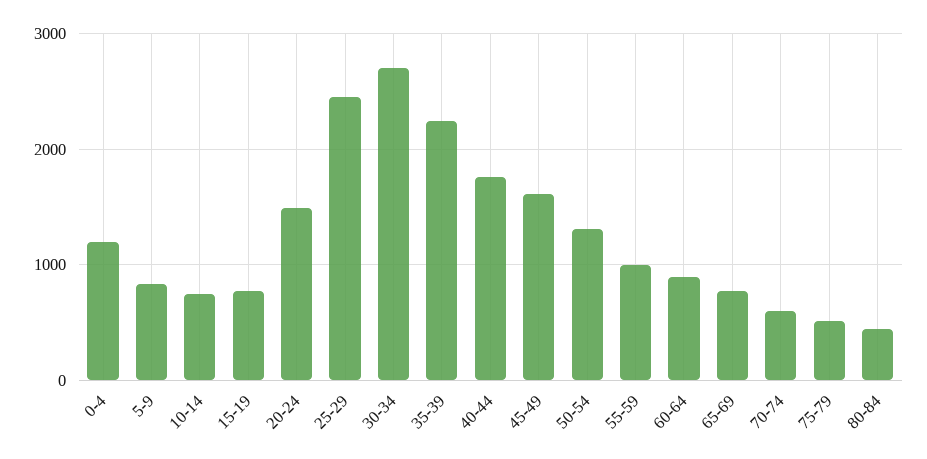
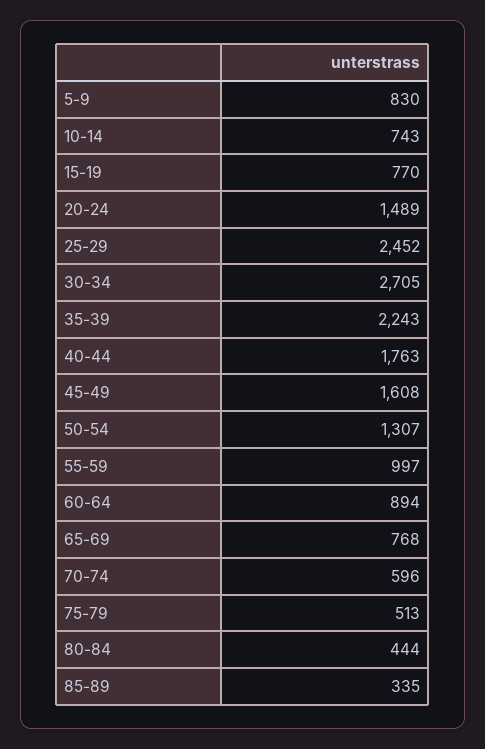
0-4: 1200 -> none
85-89: none -> 335

